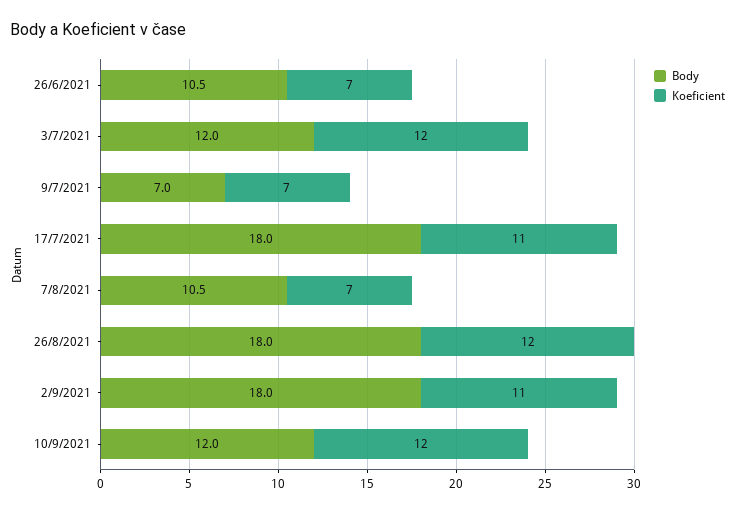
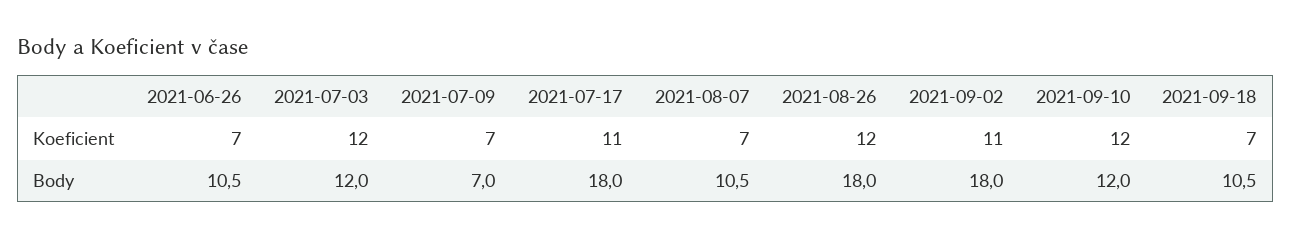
Koeficient, 2021-09-18: none -> 7
Body, 2021-09-18: none -> 10.5

